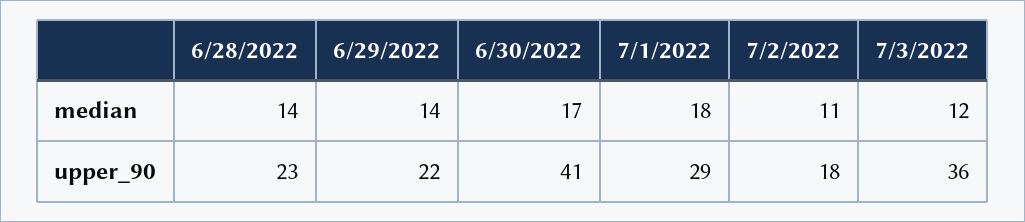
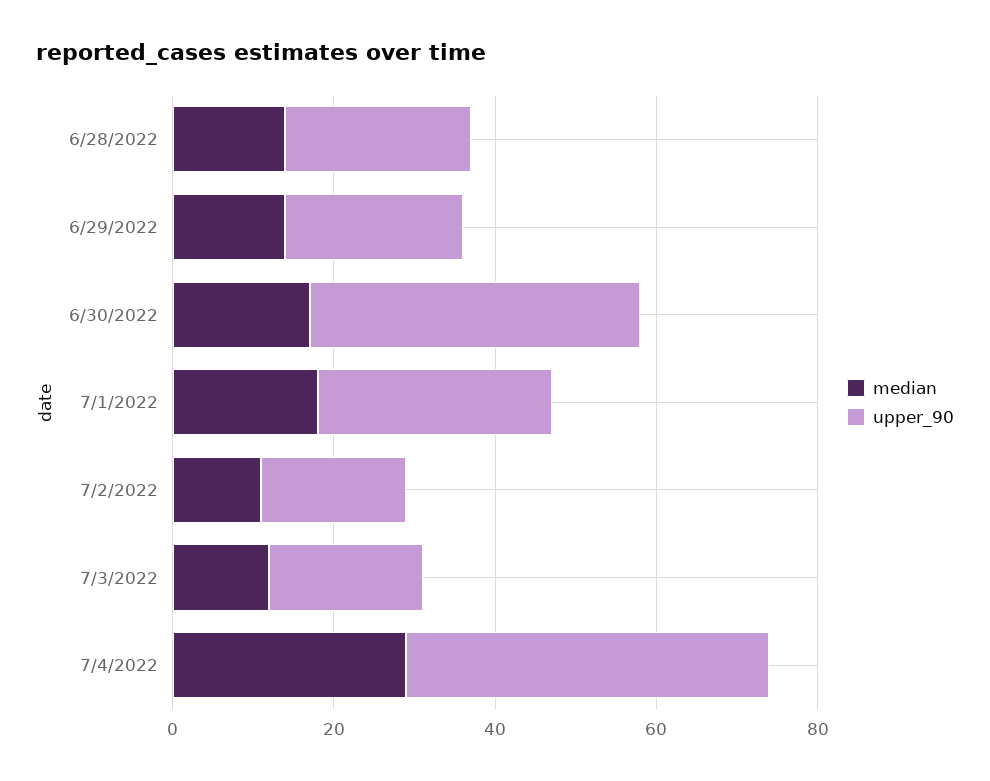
upper_90, 7/3/2022: 36 -> 20
median, 7/4/2022: none -> 30
upper_90, 7/4/2022: none -> 45

